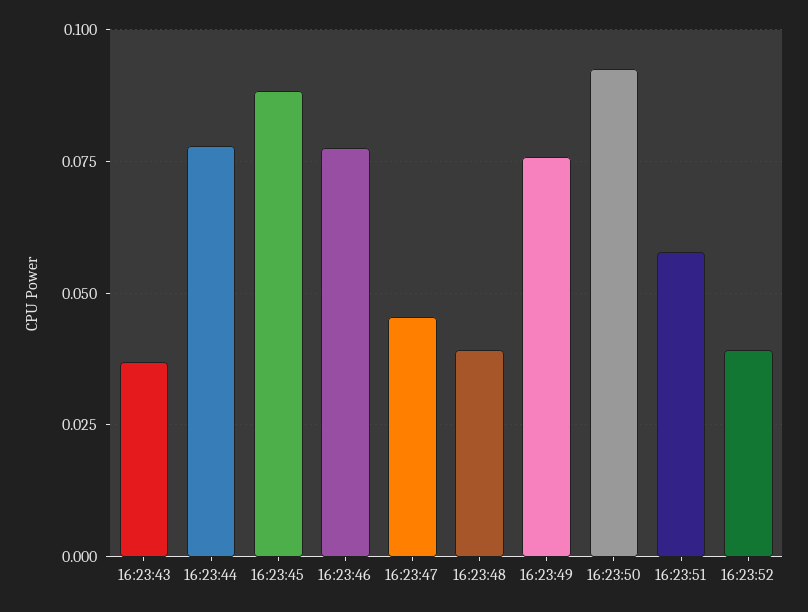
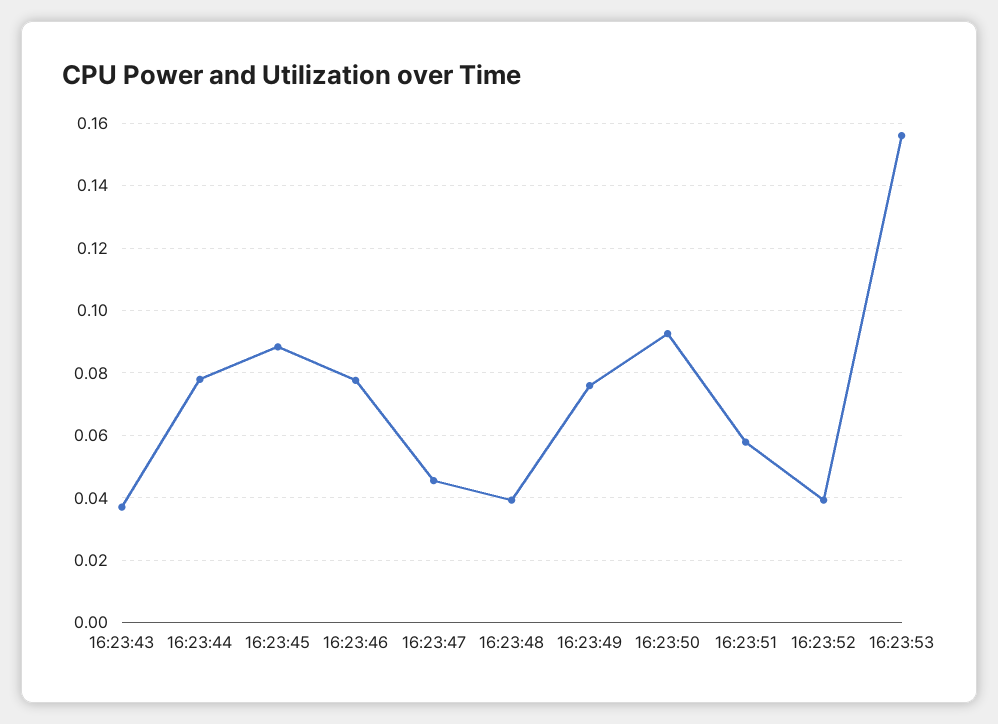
16:23:53: none -> 0.156

